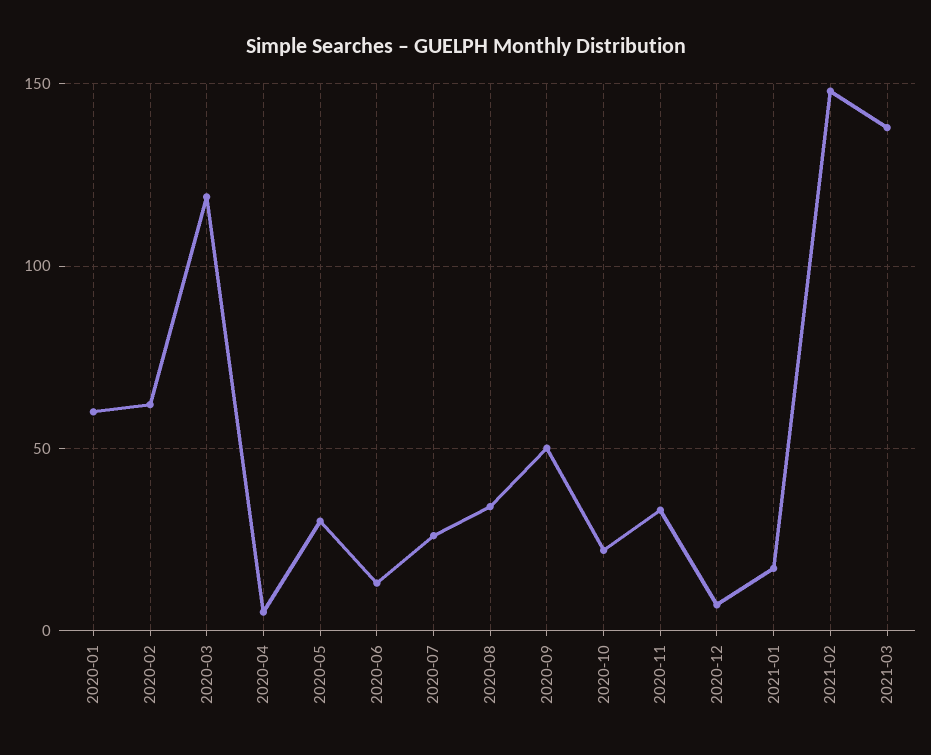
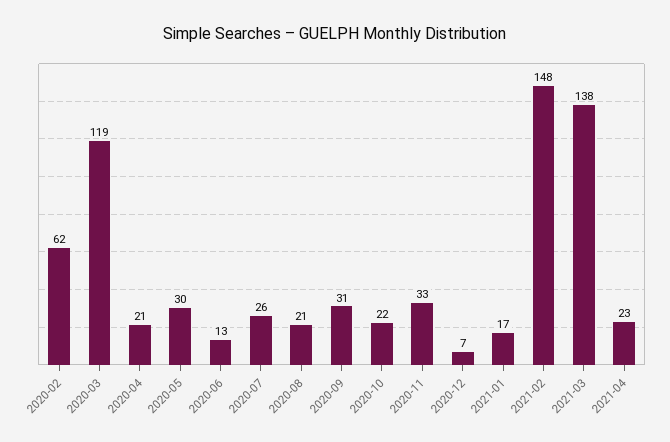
2020-01: 60 -> none
2020-04: 5 -> 21
2020-08: 35 -> 21
2020-09: 50 -> 31
2021-04: none -> 23

